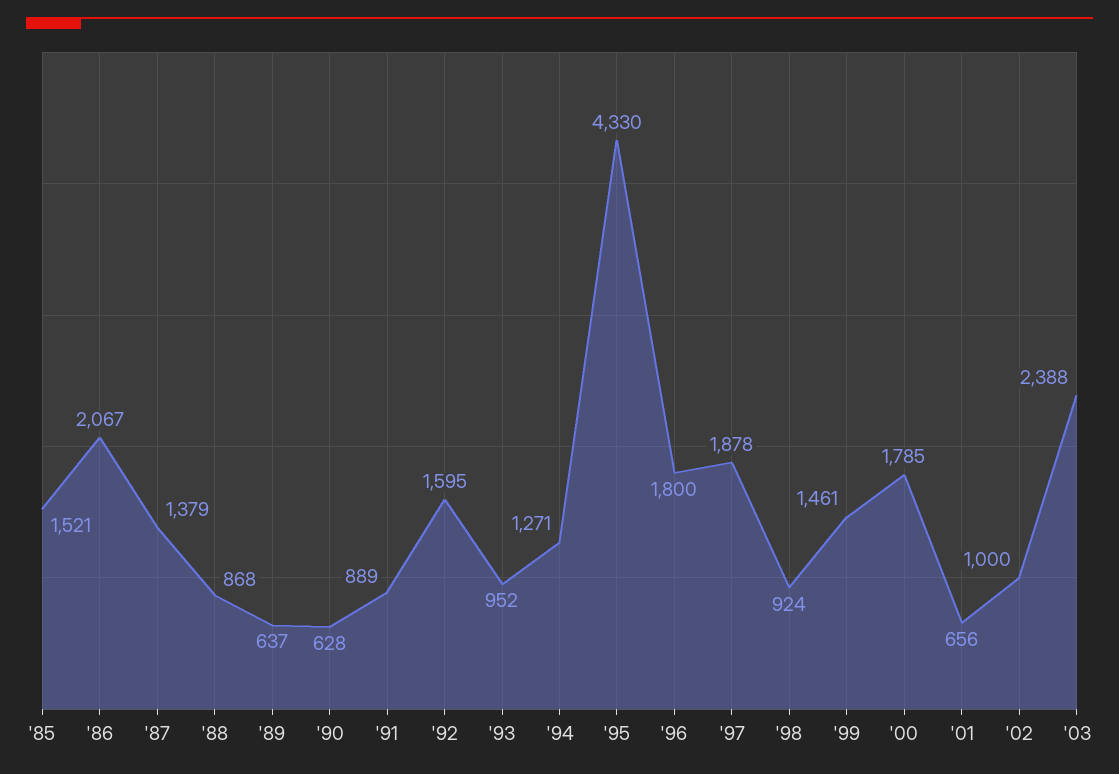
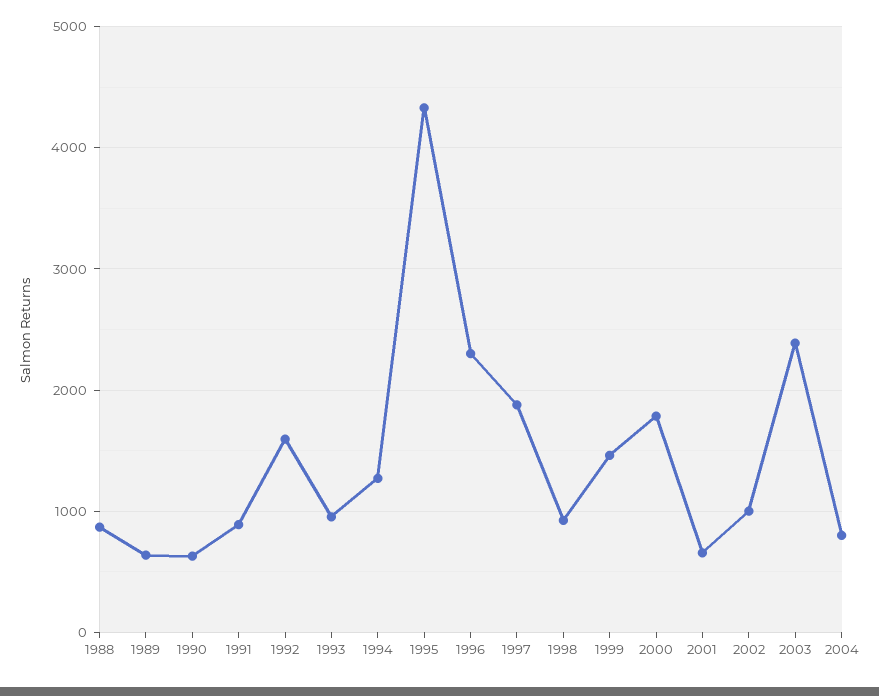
'85: 1521 -> none
'86: 2067 -> none
'87: 1379 -> none
'96: 1800 -> 2300
2004: none -> 800

